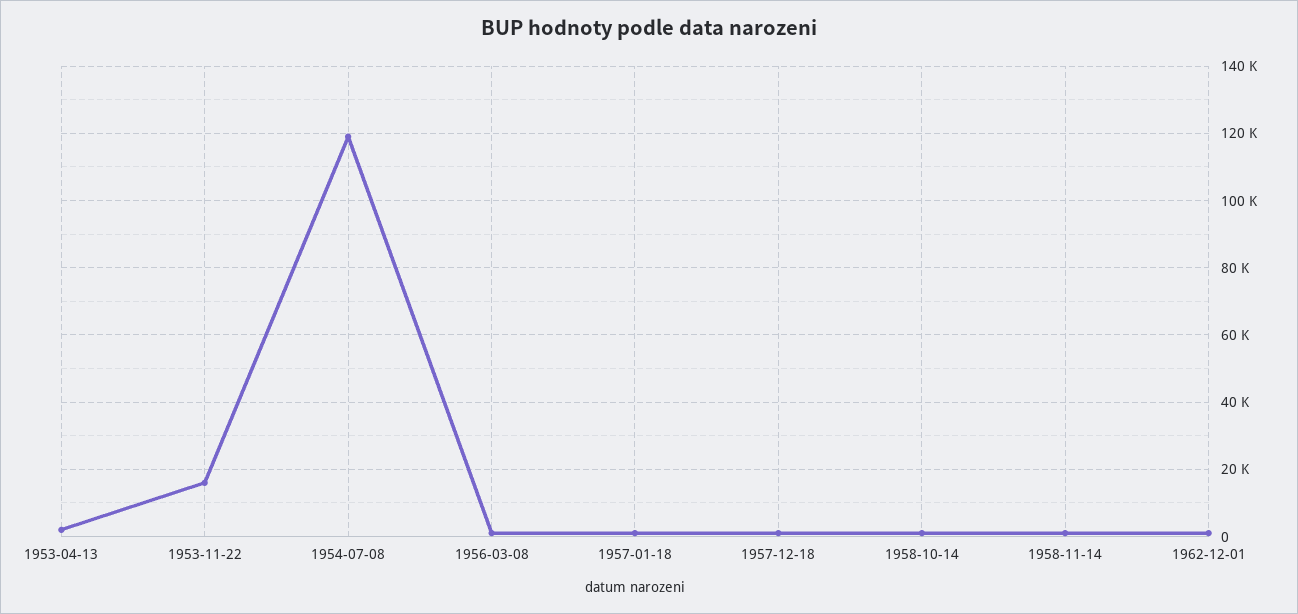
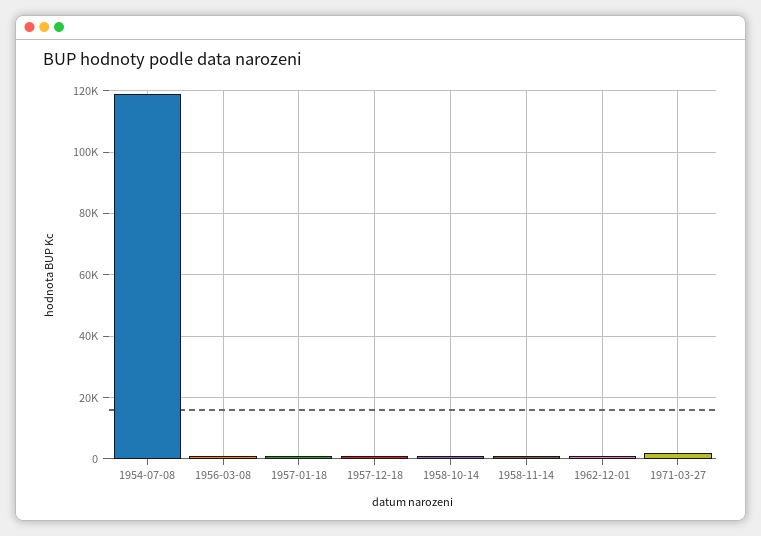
1953-04-13: 2000 -> none
1953-11-22: 16000 -> none
1971-03-27: none -> 2000

